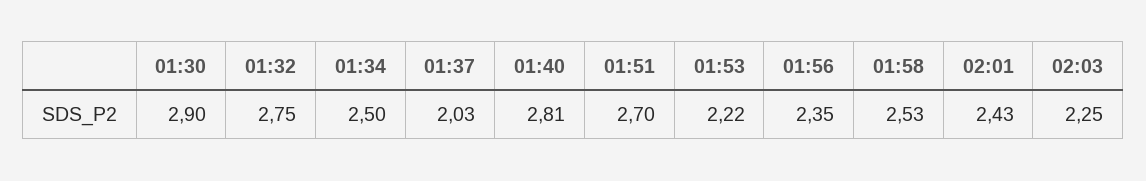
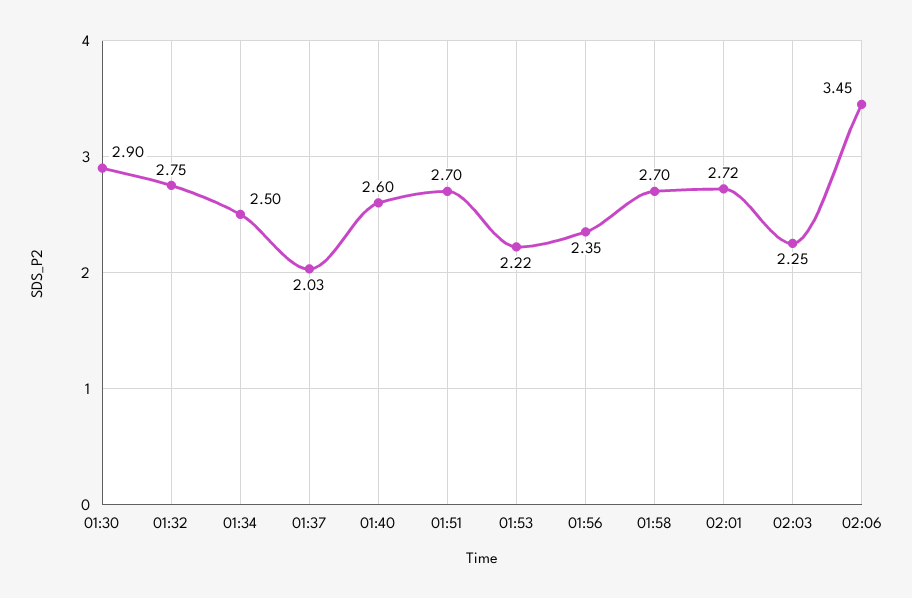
01:40: 2.81 -> 2.6
01:58: 2.53 -> 2.7
02:01: 2.43 -> 2.72
02:06: none -> 3.45

